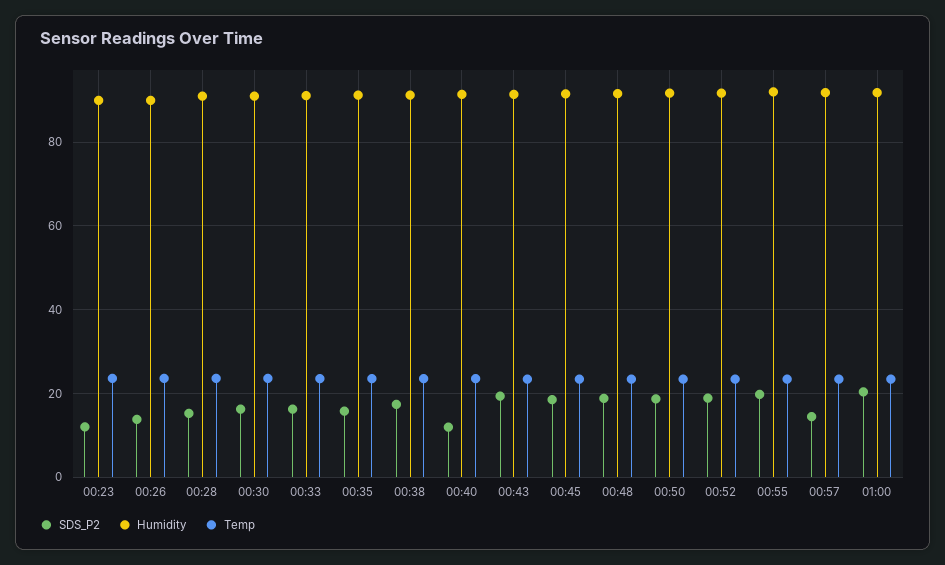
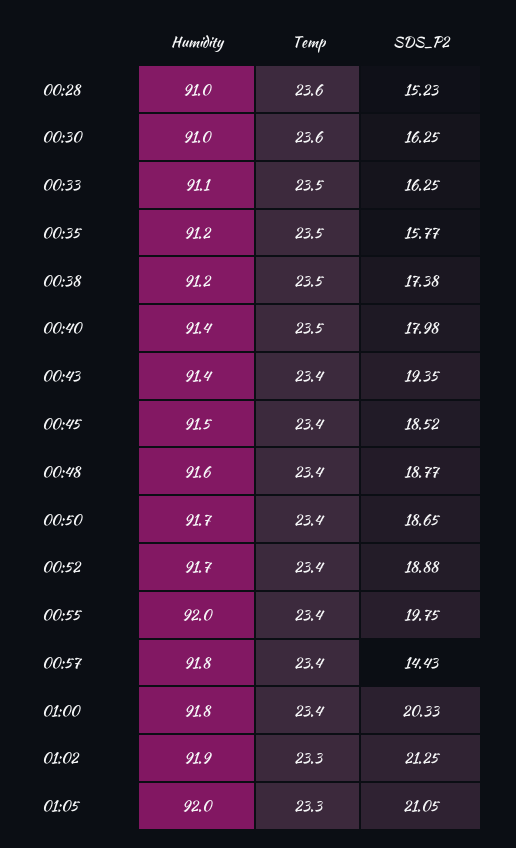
SDS_P2, 00:23: 12 -> none
Humidity, 00:23: 90 -> none
Temp, 00:23: 24 -> none
SDS_P2, 00:26: 14 -> none
Humidity, 00:26: 90 -> none
Temp, 00:26: 24 -> none
SDS_P2, 00:40: 12 -> 17.98
Humidity, 01:02: none -> 91.9
Temp, 01:02: none -> 23.3
SDS_P2, 01:02: none -> 21.25
Humidity, 01:05: none -> 92
Temp, 01:05: none -> 23.3
SDS_P2, 01:05: none -> 21.05

